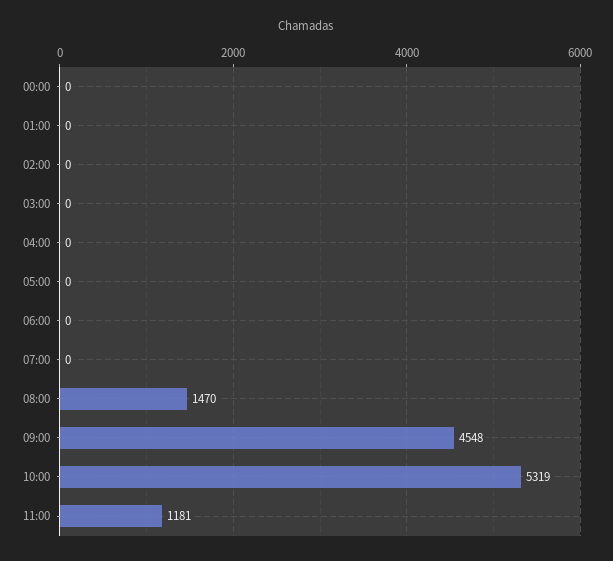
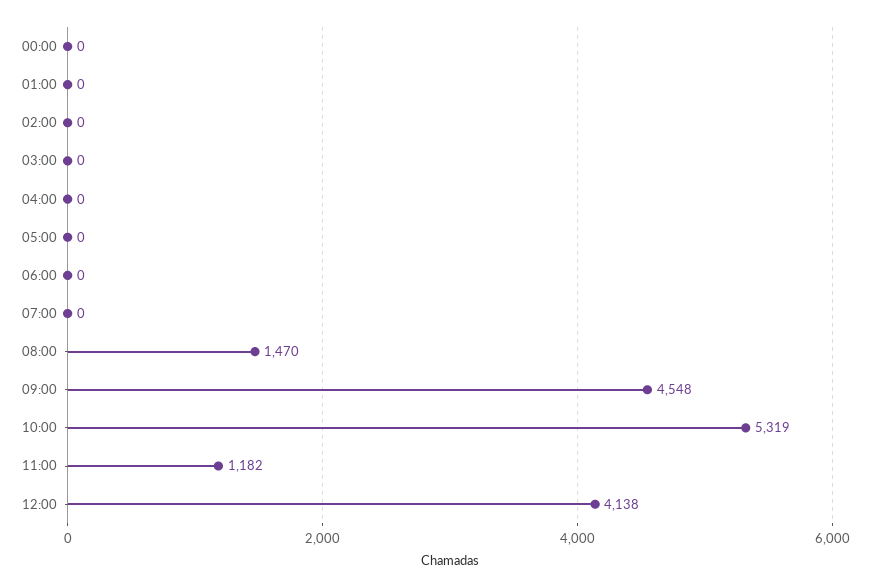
11:00: 1181 -> 1182
12:00: none -> 4138

